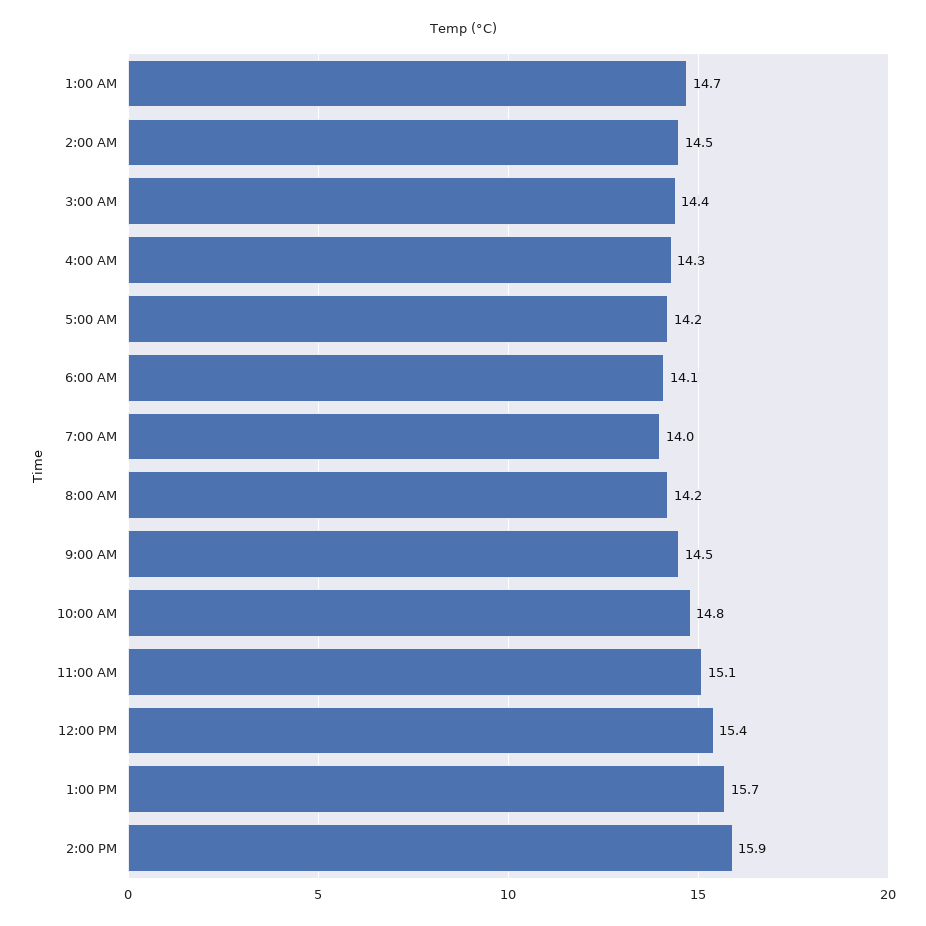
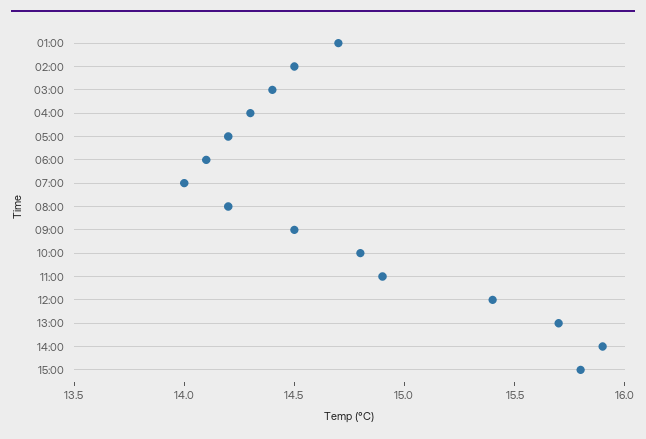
11:00 AM: 15.1 -> 14.9
15:00: none -> 15.8

